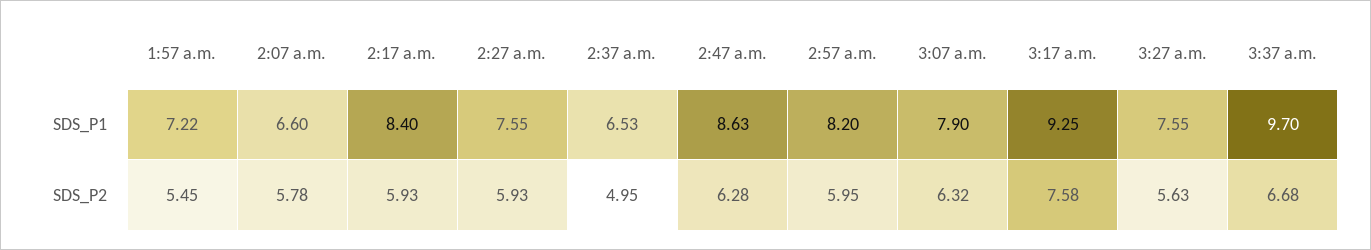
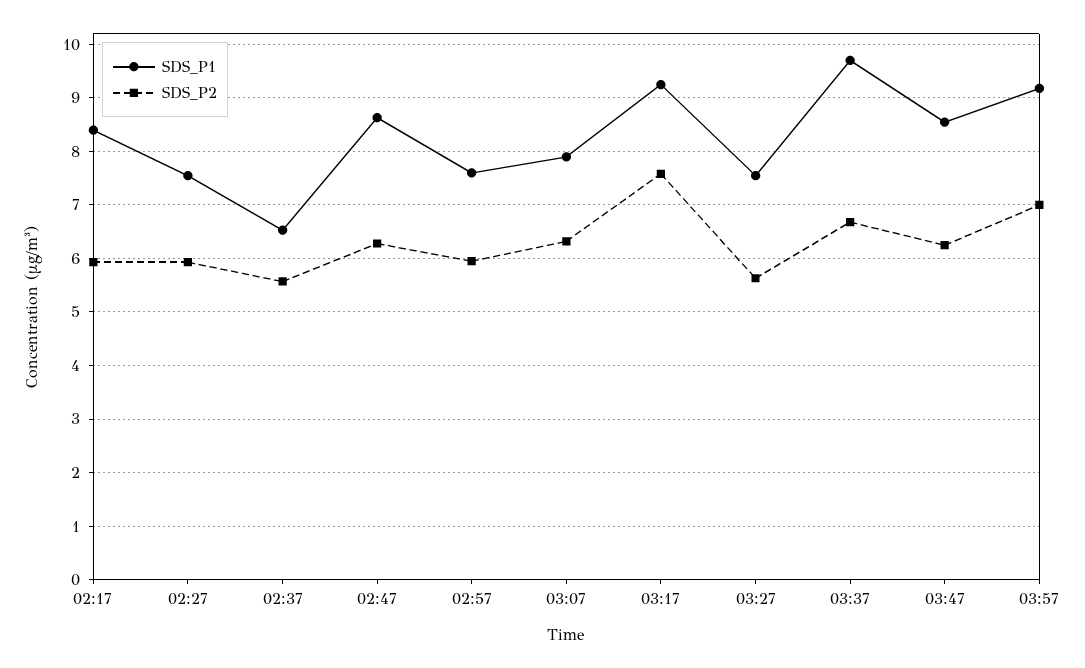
SDS_P1, 1:57 a.m.: 7.22 -> none
SDS_P1, 2:07 a.m.: 6.6 -> none
SDS_P1, 2:57 a.m.: 8.2 -> 7.6
SDS_P2, 1:57 a.m.: 5.45 -> none
SDS_P2, 2:07 a.m.: 5.78 -> none
SDS_P2, 2:37 a.m.: 4.95 -> 5.6
SDS_P1, 03:47: none -> 8.6
SDS_P2, 03:47: none -> 6.2
SDS_P1, 03:57: none -> 9.2
SDS_P2, 03:57: none -> 7

